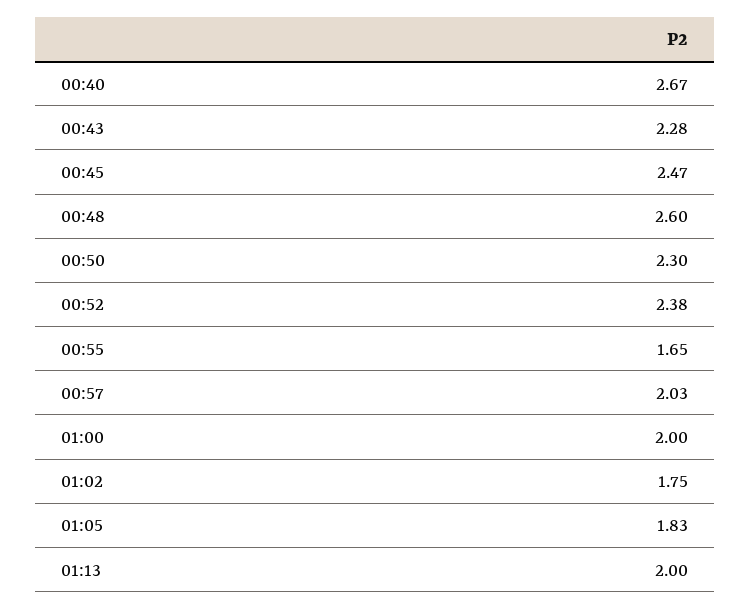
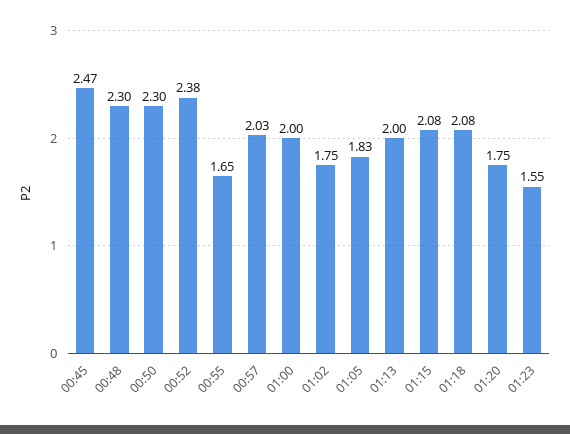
00:40: 2.67 -> none
00:43: 2.28 -> none
00:48: 2.6 -> 2.3
01:15: none -> 2.08
01:18: none -> 2.08
01:20: none -> 1.75
01:23: none -> 1.55

